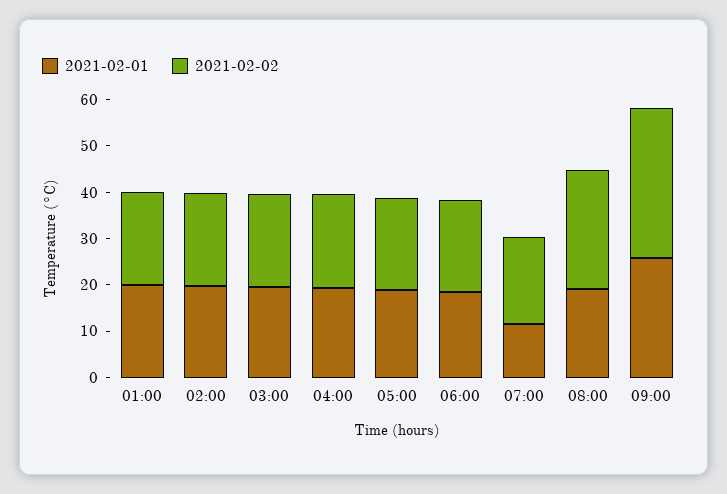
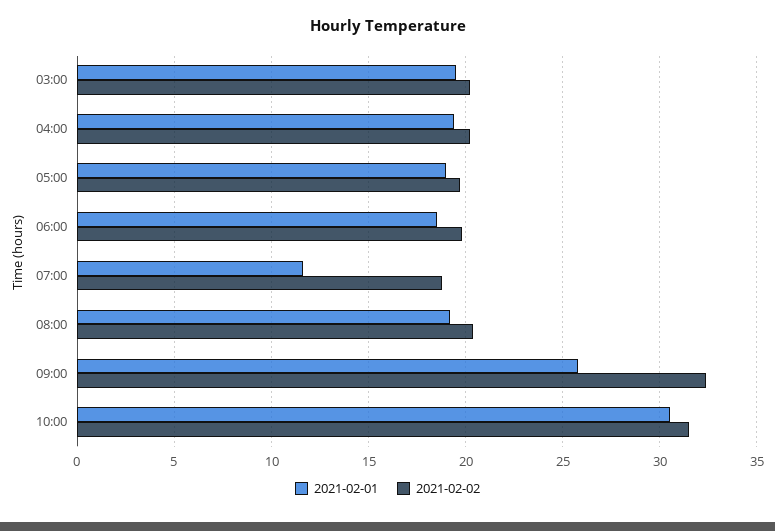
2021-02-01, 01:00: 20 -> none
2021-02-02, 01:00: 20 -> none
2021-02-01, 02:00: 20 -> none
2021-02-02, 02:00: 20 -> none
2021-02-02, 08:00: 26 -> 20.5
2021-02-01, 10:00: none -> 30.5
2021-02-02, 10:00: none -> 31.5

